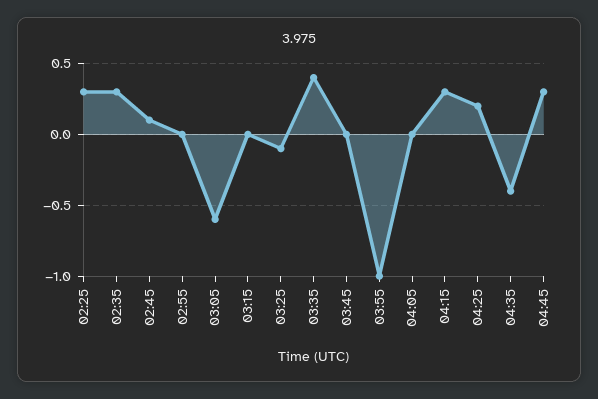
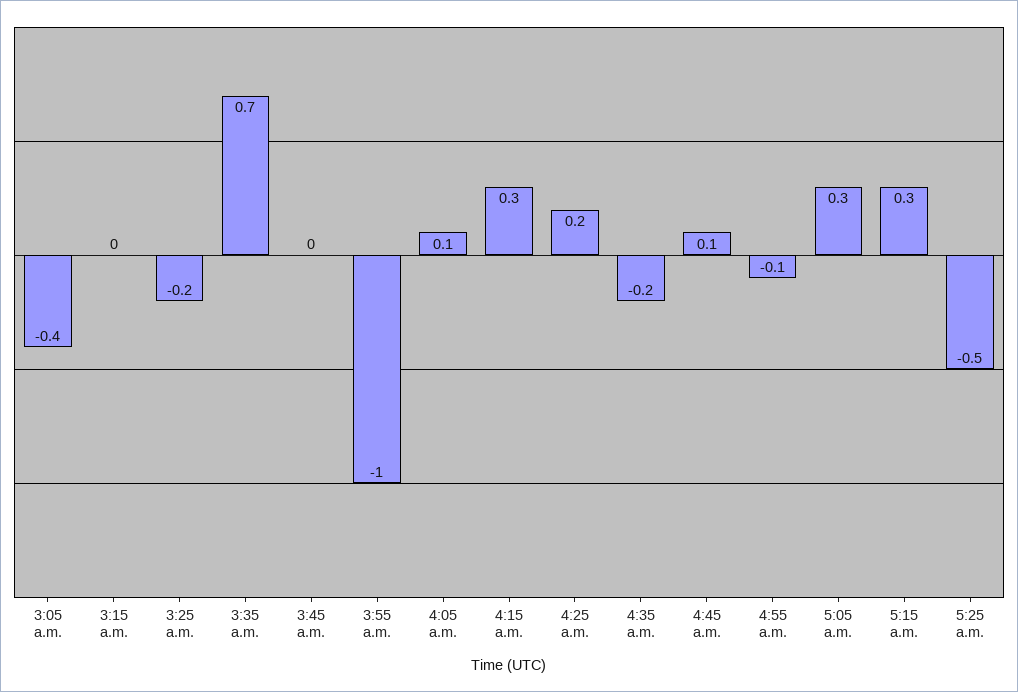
02:25: 0.3 -> none
02:35: 0.3 -> none
02:45: 0.1 -> none
02:55: 0 -> none
03:05: -0.6 -> -0.4
03:25: -0.1 -> -0.2
03:35: 0.4 -> 0.7
04:05: 0 -> 0.1
04:35: -0.4 -> -0.2
04:45: 0.3 -> 0.1
4:55 a.m.: none -> -0.1
5:05 a.m.: none -> 0.3
5:15 a.m.: none -> 0.3
5:25 a.m.: none -> -0.5

